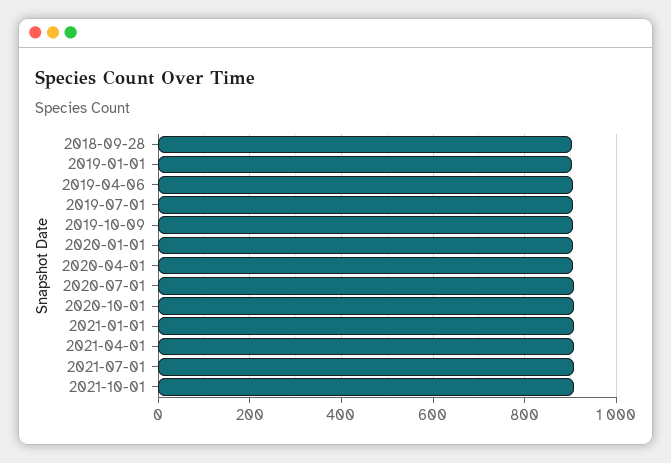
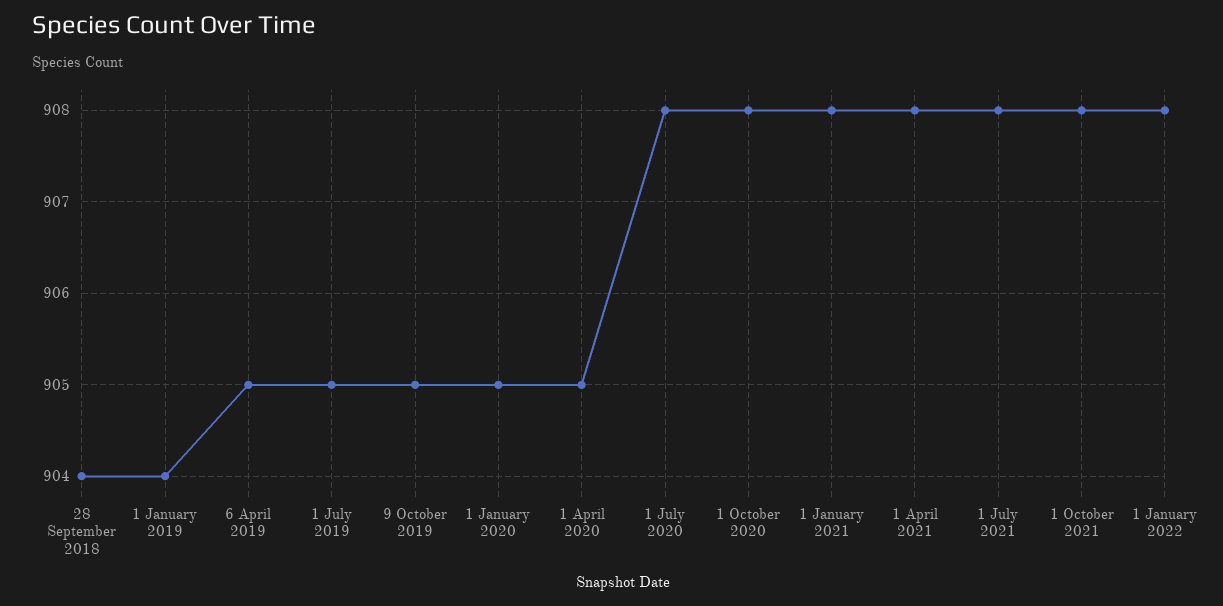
1 January 2022: none -> 908

